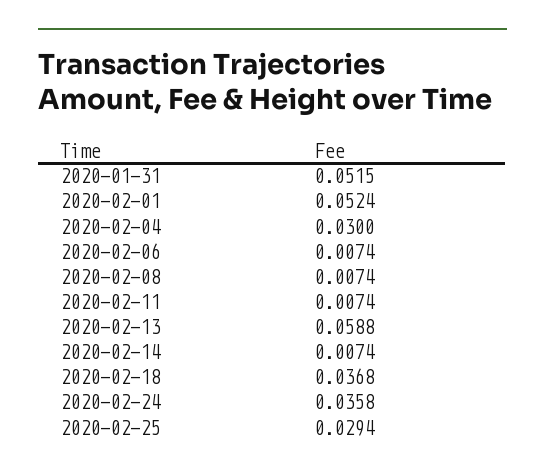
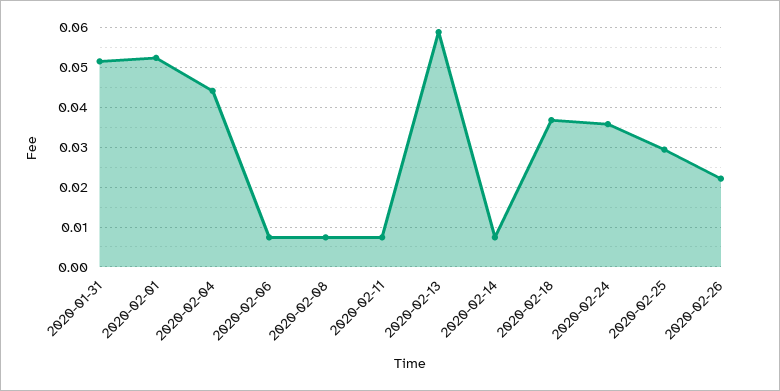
2020-02-04: 0.03 -> 0.044
2020-02-26: none -> 0.022

